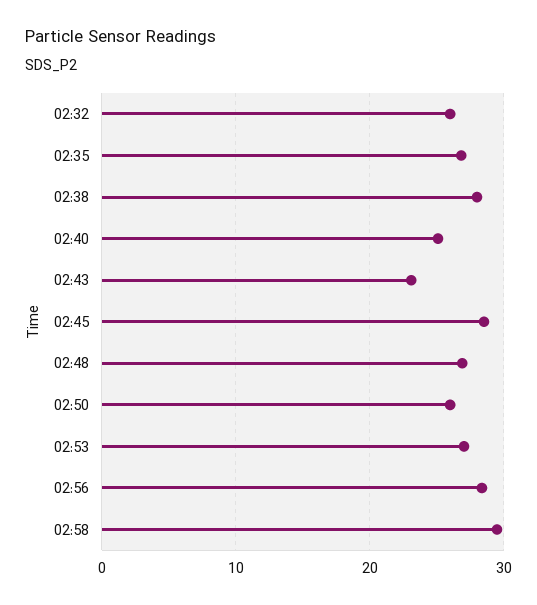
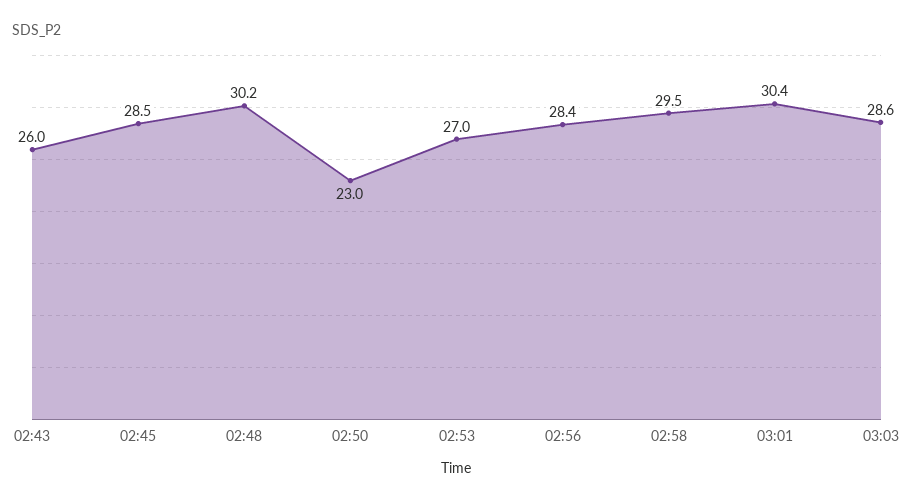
02:32: 26 -> none
02:35: 27 -> none
02:38: 28 -> none
02:40: 25 -> none
02:43: 23 -> 26
02:48: 27 -> 30.2
02:50: 26 -> 23
03:01: none -> 30.4
03:03: none -> 28.6

